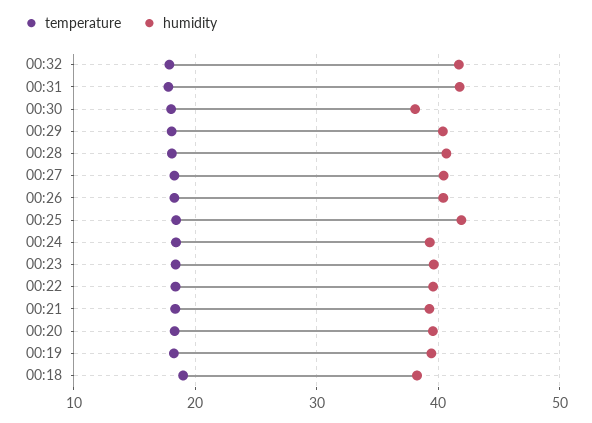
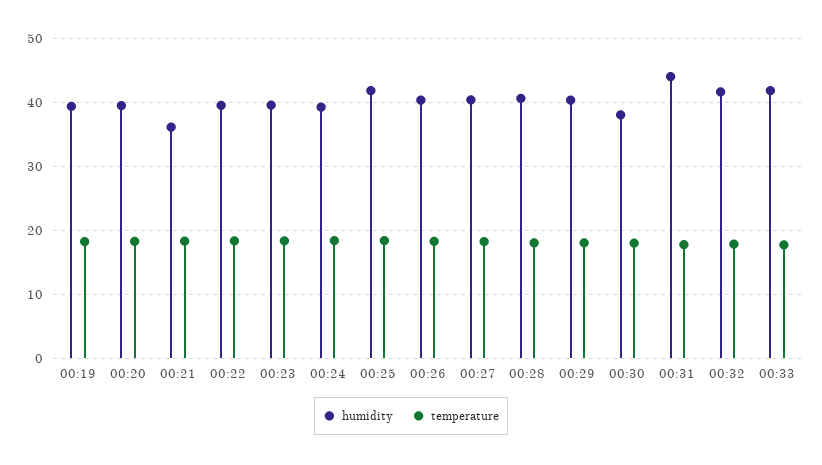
humidity, 00:31: 42 -> 44
humidity, 00:21: 39 -> 36
temperature, 00:18: 19 -> none
humidity, 00:18: 38 -> none
humidity, 00:33: none -> 42
temperature, 00:33: none -> 18

